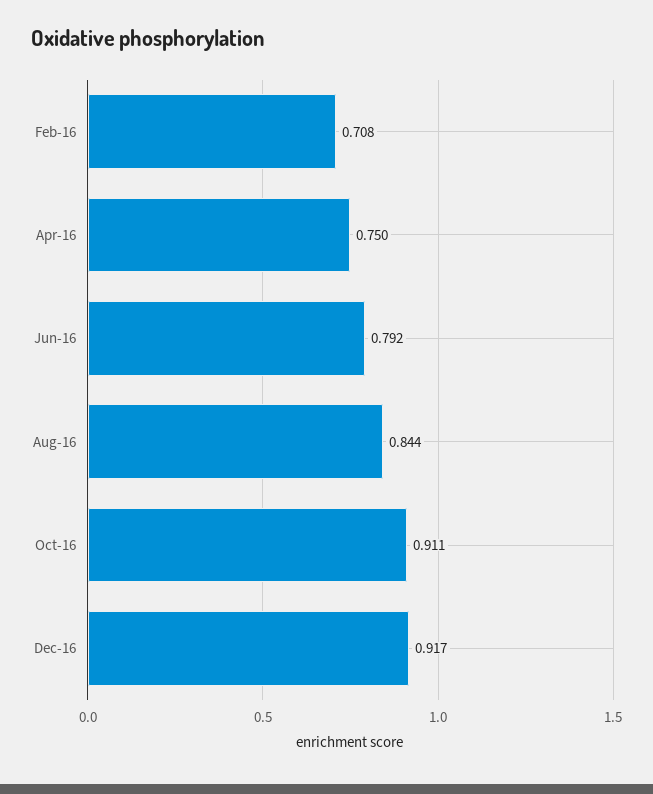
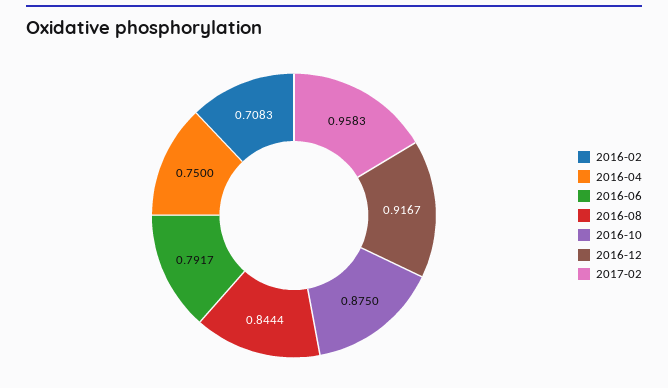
Oct-16: 0.911 -> 0.875
2017-02: none -> 0.9583

